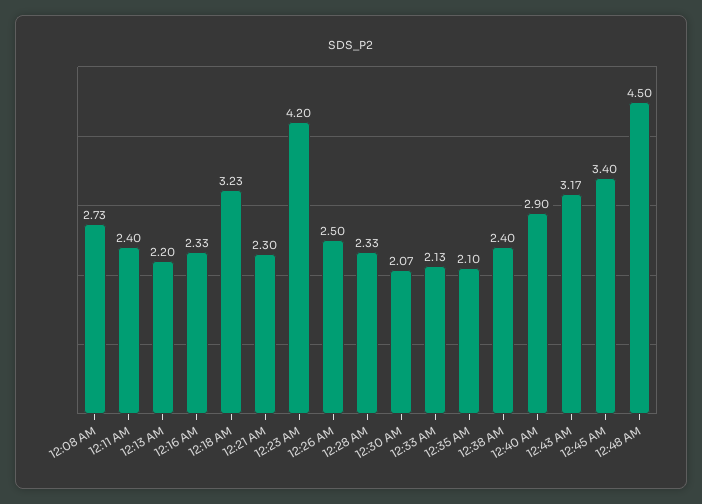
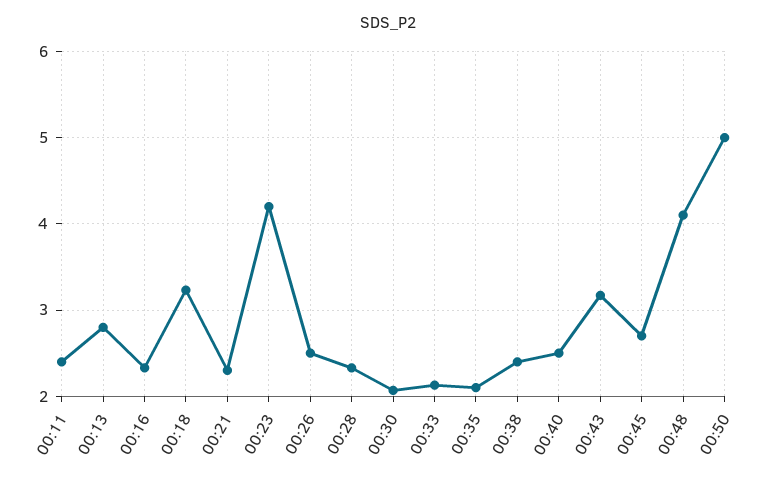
12:08 AM: 2.73 -> none
12:13 AM: 2.2 -> 2.8
12:40 AM: 2.9 -> 2.5
12:45 AM: 3.4 -> 2.7
12:48 AM: 4.5 -> 4.1
00:50: none -> 5

